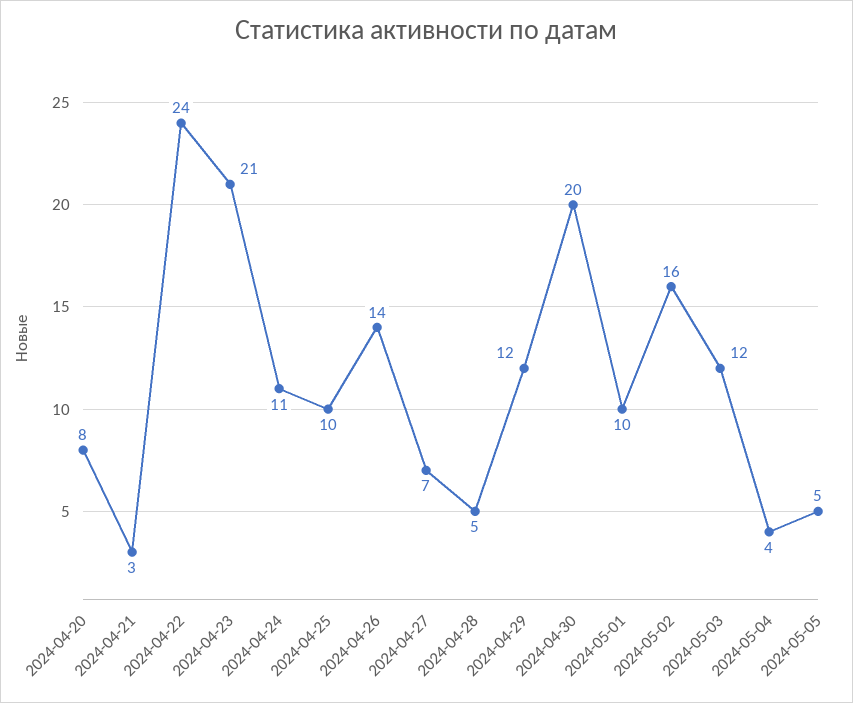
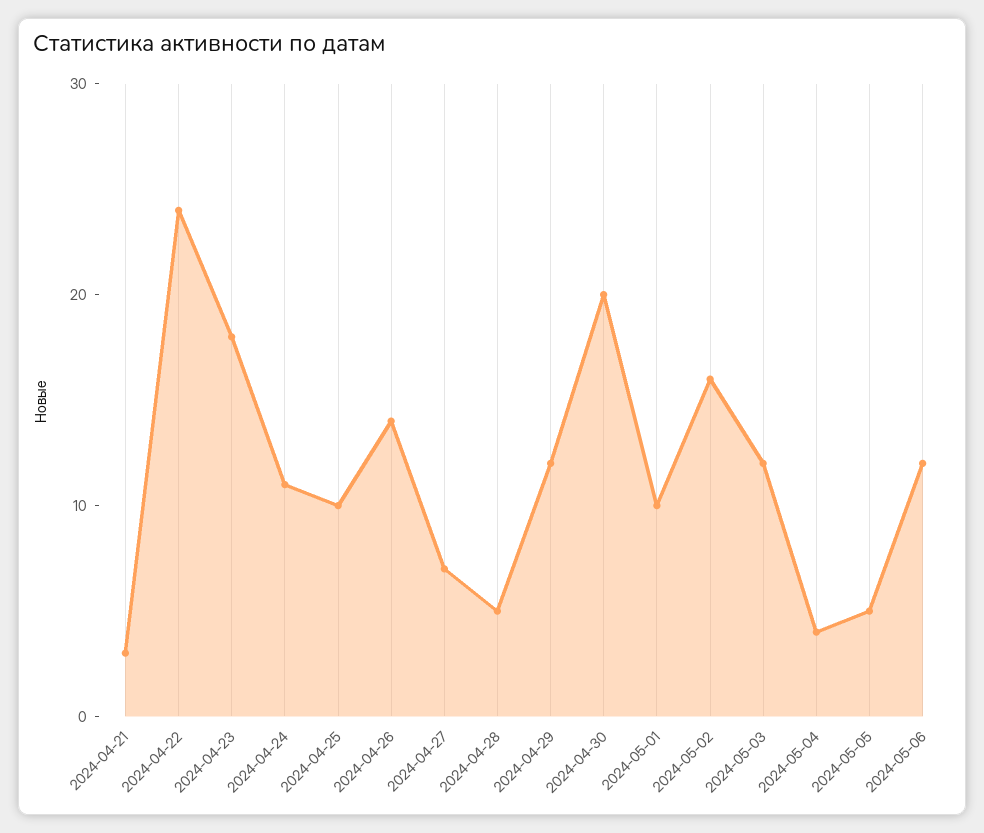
2024-04-20: 8 -> none
2024-04-23: 21 -> 18
2024-05-06: none -> 12

